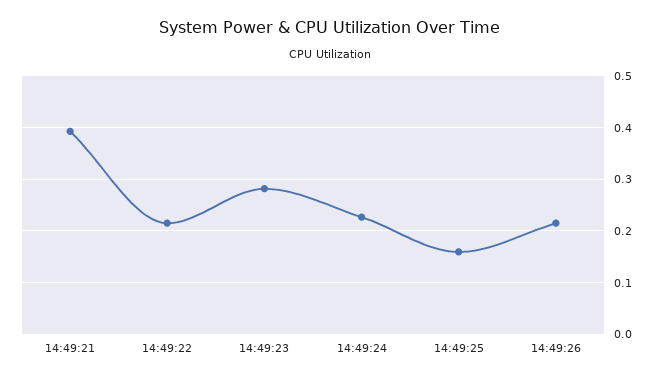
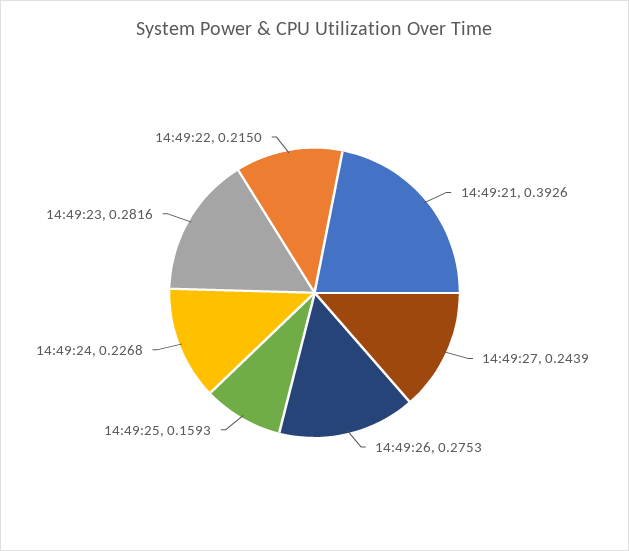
14:49:26: 0.22 -> 0.2753
14:49:27: none -> 0.2439

